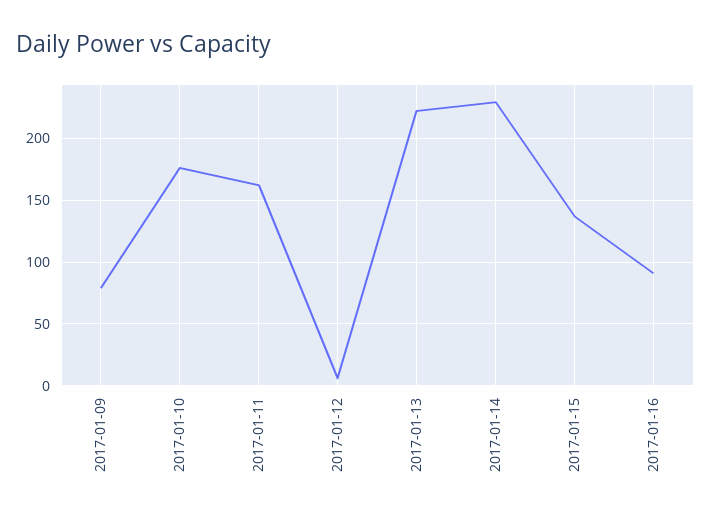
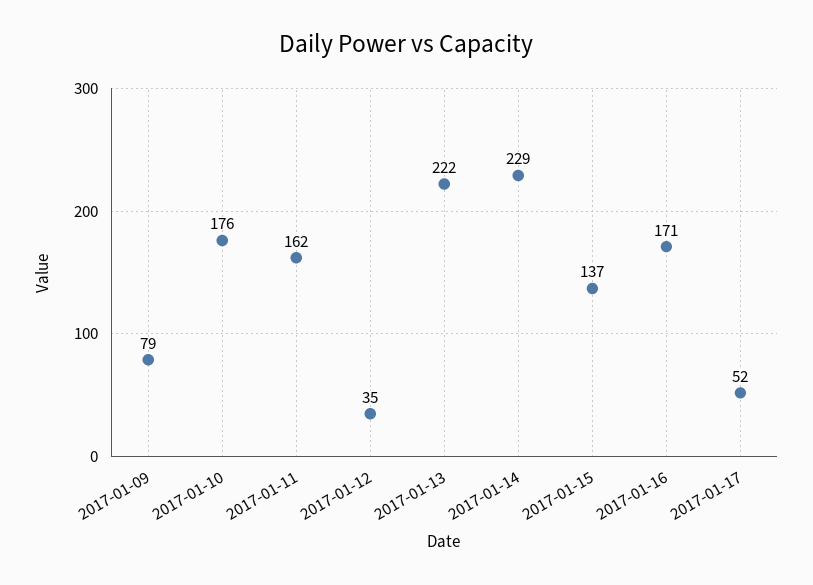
2017-01-12: 5 -> 35
2017-01-16: 90 -> 171
2017-01-17: none -> 52

